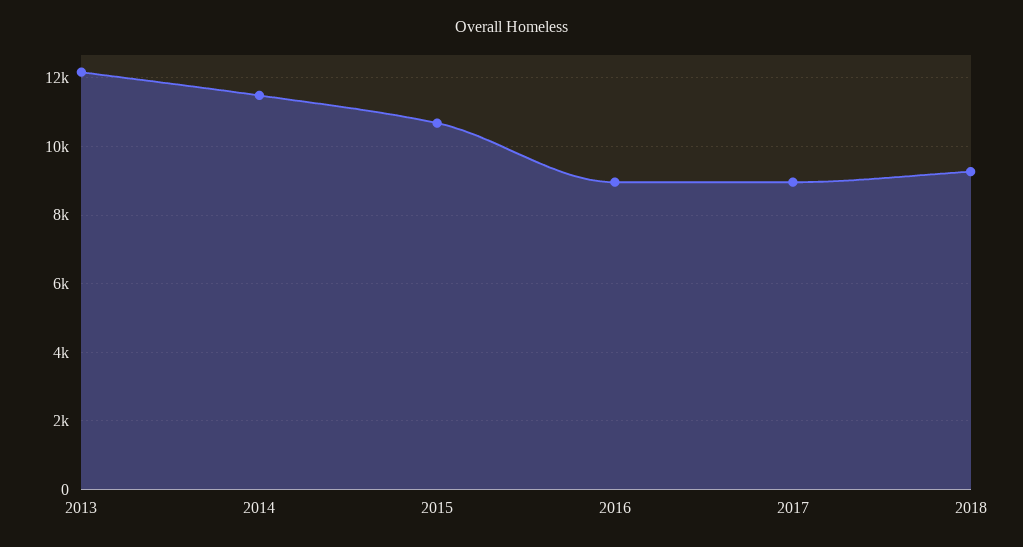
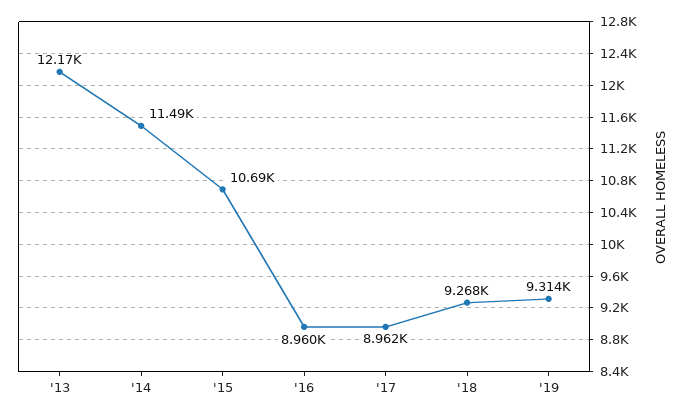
'19: none -> 9314

